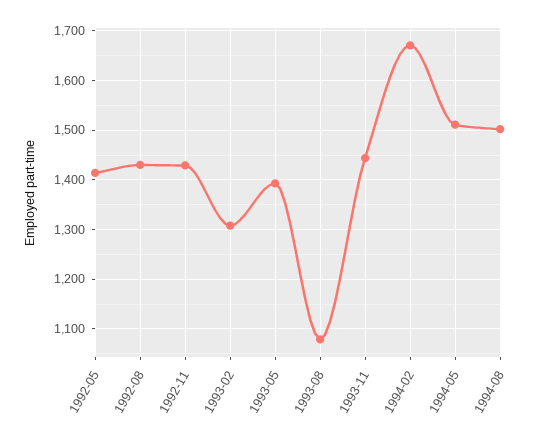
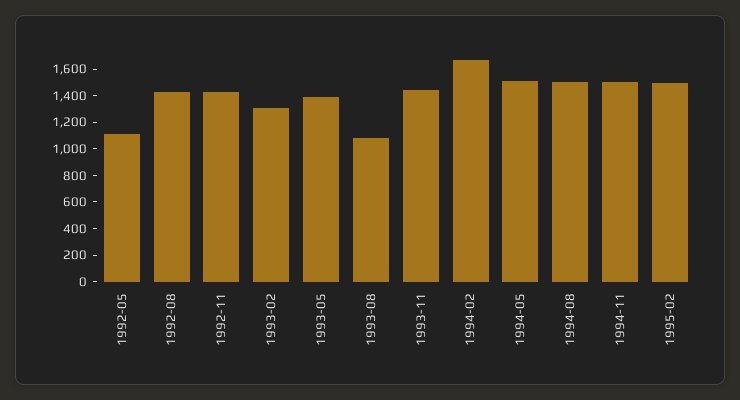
1992-05: 1420 -> 1100
1994-11: none -> 1500
1995-02: none -> 1500

